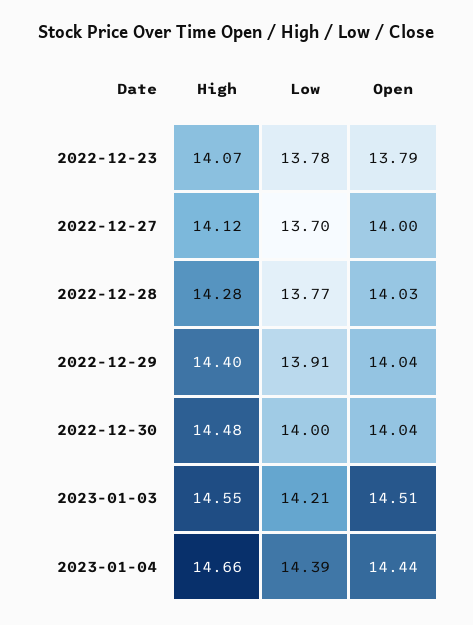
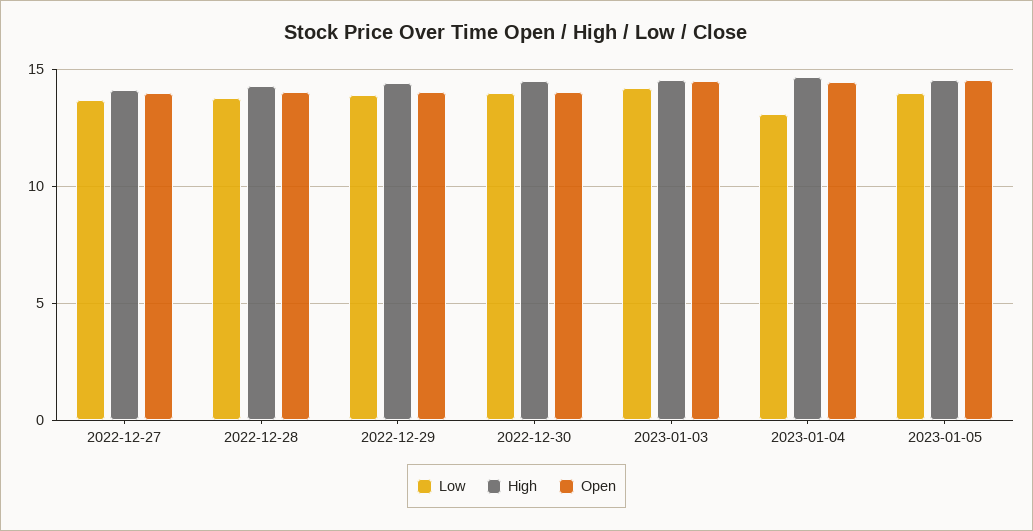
High, 2022-12-23: 14.07 -> none
Low, 2022-12-23: 13.78 -> none
Open, 2022-12-23: 13.79 -> none
Low, 2023-01-04: 14.39 -> 13
Low, 2023-01-05: none -> 14
High, 2023-01-05: none -> 14.5
Open, 2023-01-05: none -> 14.5

